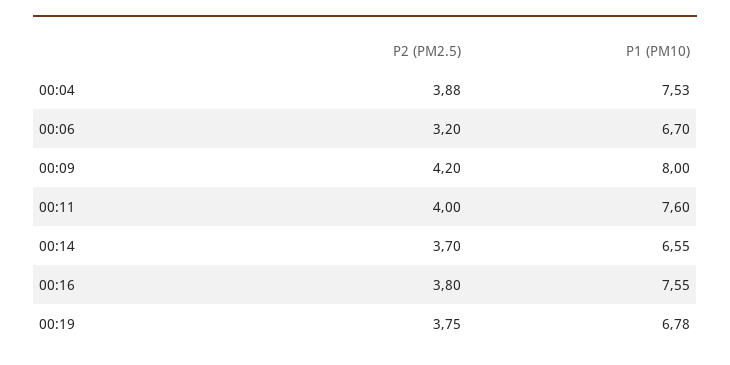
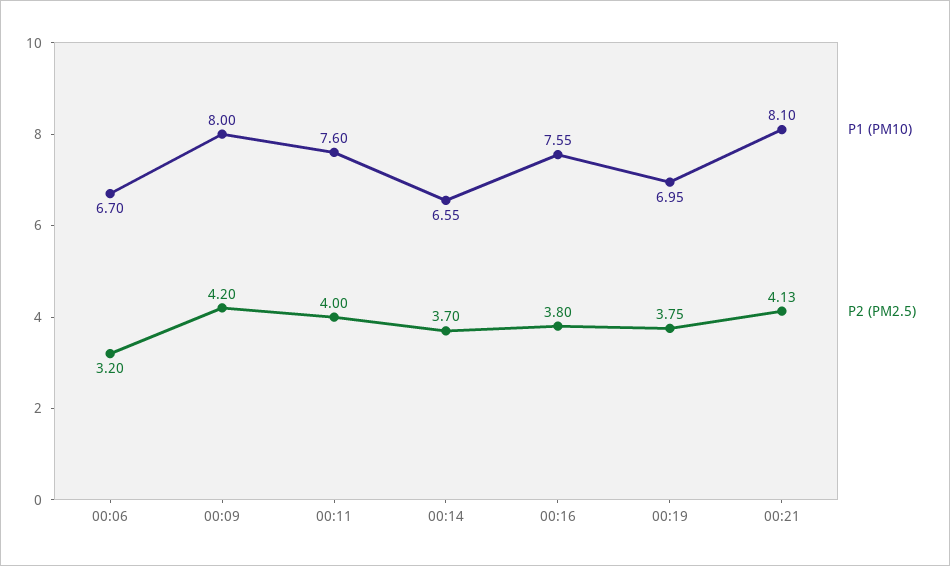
P2 (PM2.5), 00:04: 3.88 -> none
P1 (PM10), 00:04: 7.53 -> none
P1 (PM10), 00:19: 6.78 -> 6.95
P1 (PM10), 00:21: none -> 8.1
P2 (PM2.5), 00:21: none -> 4.13

